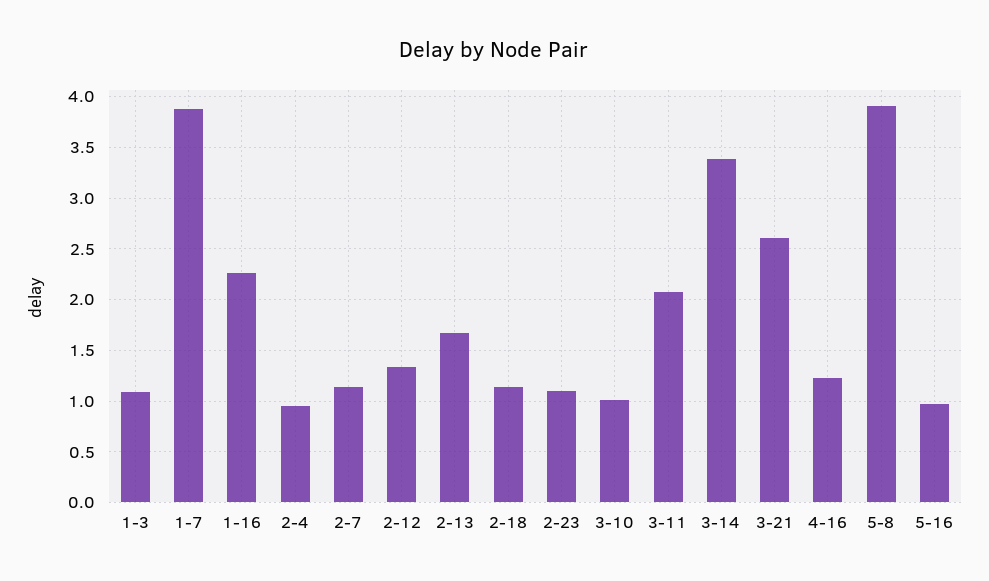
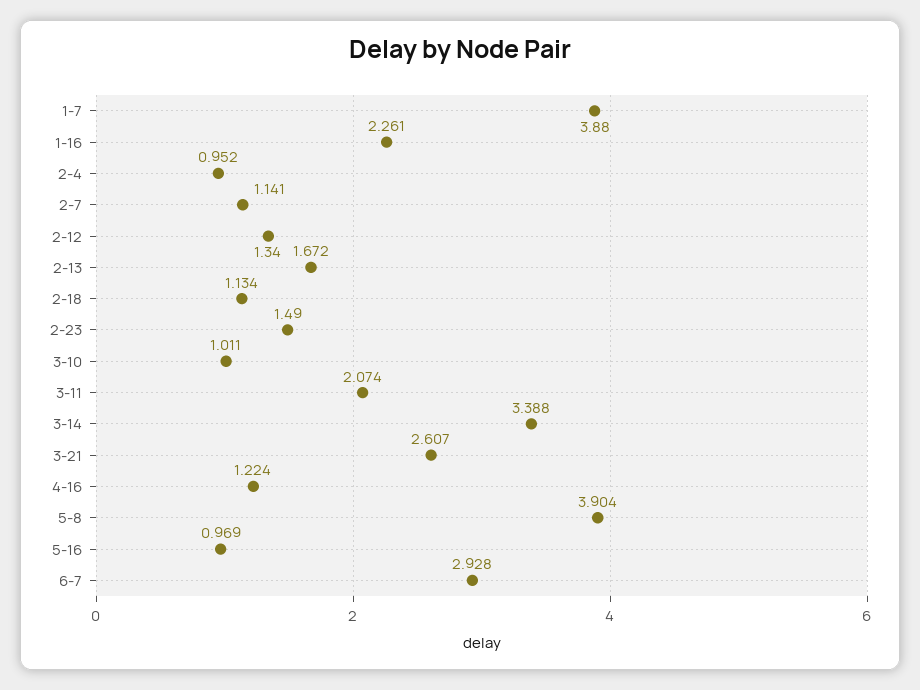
1-3: 1.1 -> none
2-23: 1.1 -> 1.49
6-7: none -> 2.928

